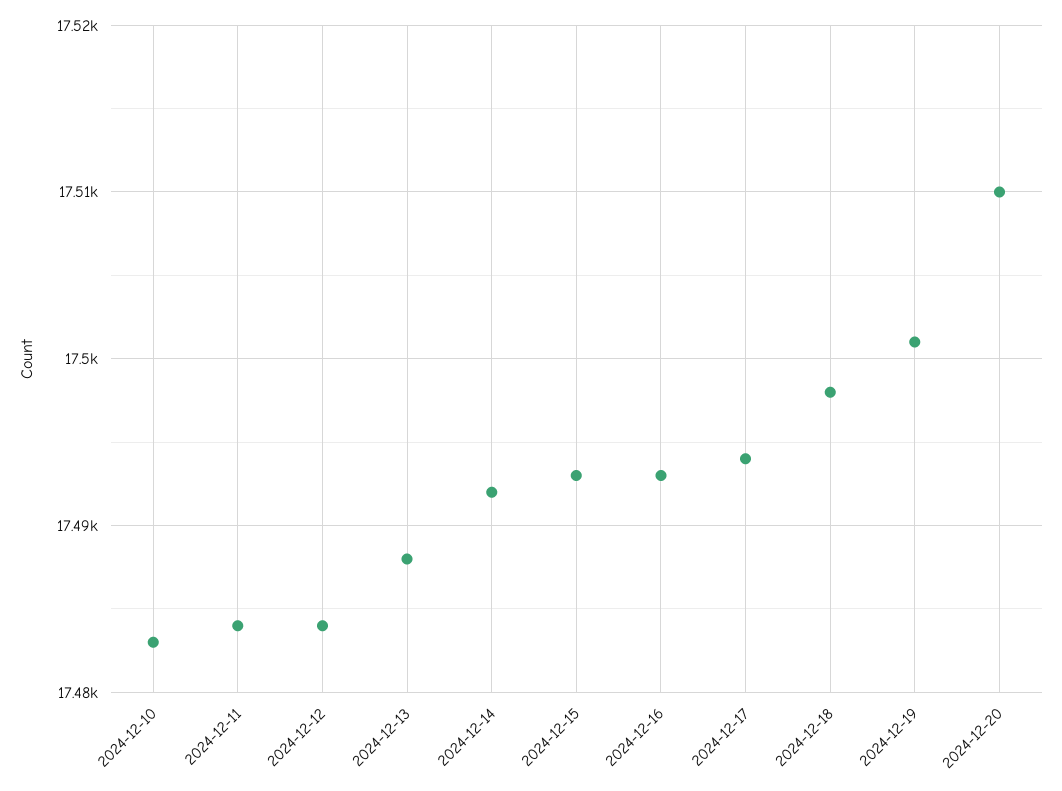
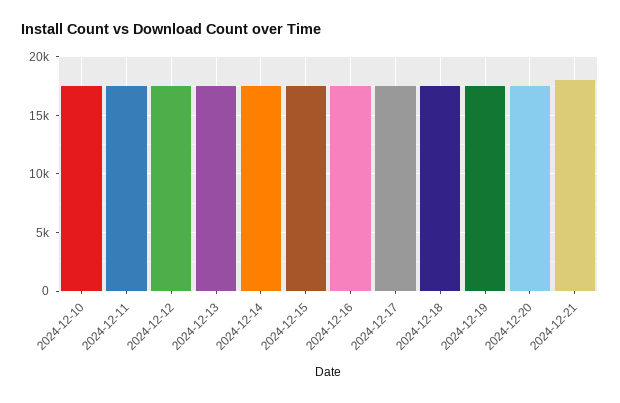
2024-12-21: none -> 18000

